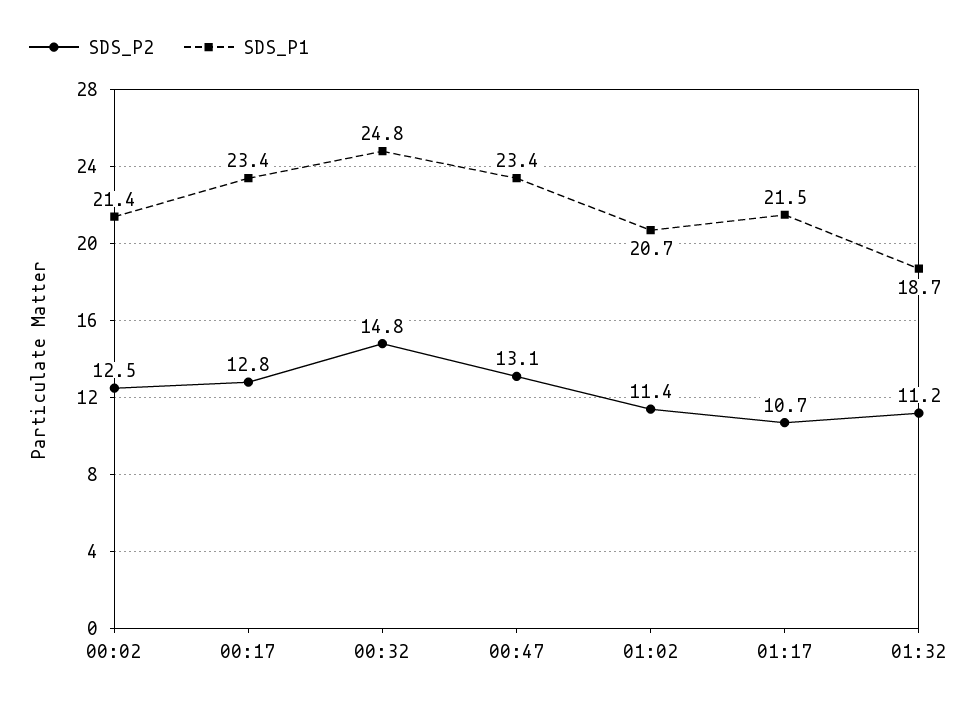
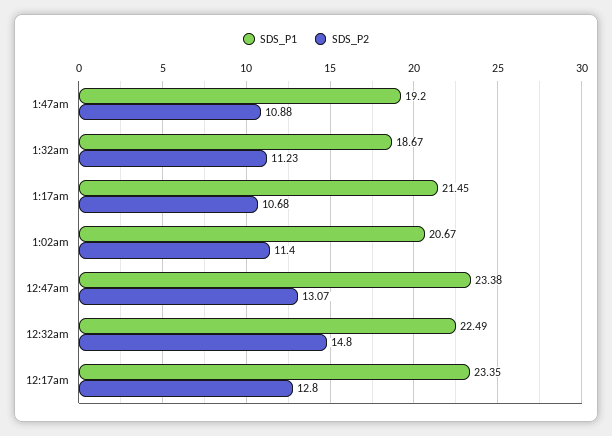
SDS_P2, 00:02: 12.5 -> none
SDS_P1, 00:02: 21.4 -> none
SDS_P1, 00:32: 24.8 -> 22.49
SDS_P1, 1:47am: none -> 19.2
SDS_P2, 1:47am: none -> 10.88

